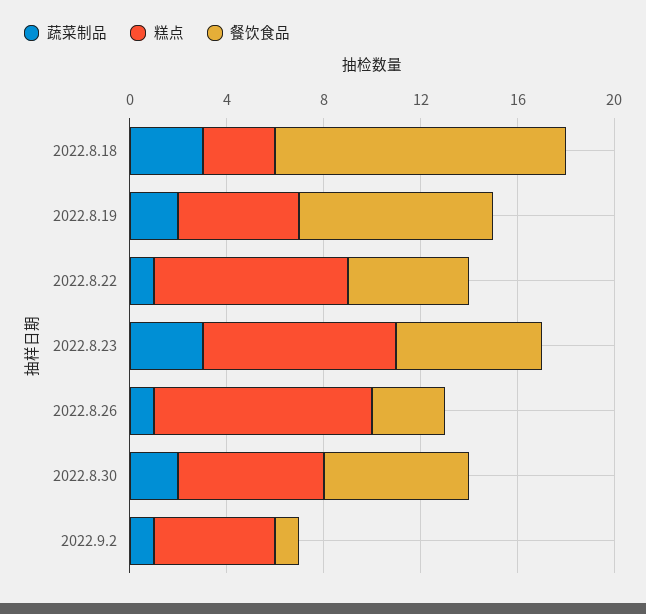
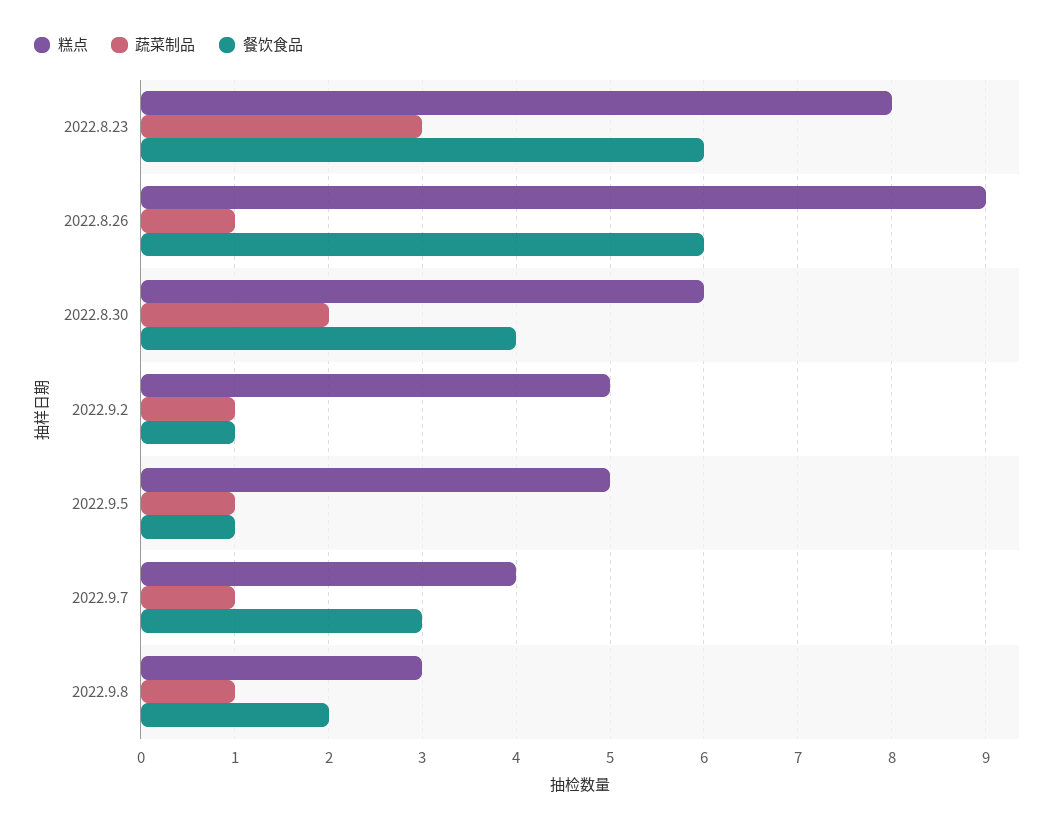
蔬菜制品, 2022.8.18: 3 -> none
糕点, 2022.8.18: 3 -> none
餐饮食品, 2022.8.18: 12 -> none
蔬菜制品, 2022.8.19: 2 -> none
糕点, 2022.8.19: 5 -> none
餐饮食品, 2022.8.19: 8 -> none
蔬菜制品, 2022.8.22: 1 -> none
糕点, 2022.8.22: 8 -> none
餐饮食品, 2022.8.22: 5 -> none
餐饮食品, 2022.8.26: 3 -> 6
餐饮食品, 2022.8.30: 6 -> 4
糕点, 2022.9.5: none -> 5
蔬菜制品, 2022.9.5: none -> 1
餐饮食品, 2022.9.5: none -> 1
糕点, 2022.9.7: none -> 4
蔬菜制品, 2022.9.7: none -> 1
餐饮食品, 2022.9.7: none -> 3
糕点, 2022.9.8: none -> 3
蔬菜制品, 2022.9.8: none -> 1
餐饮食品, 2022.9.8: none -> 2

